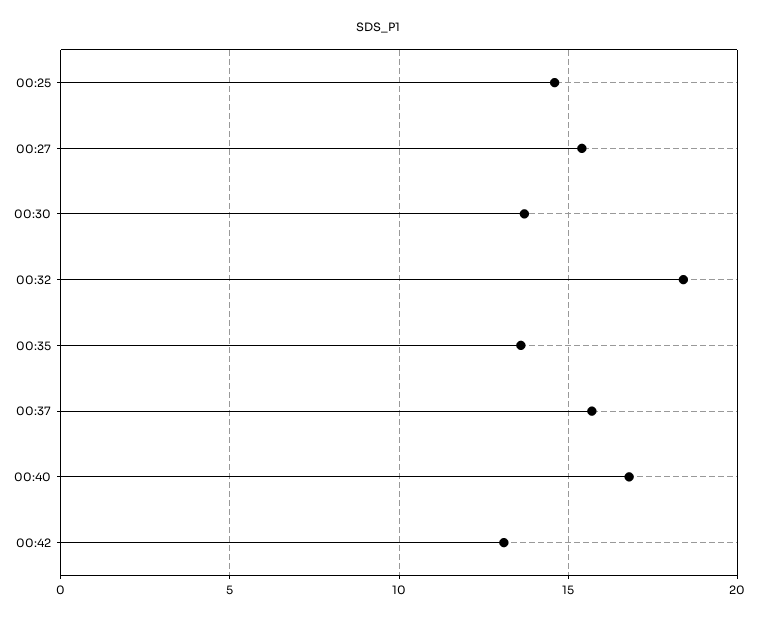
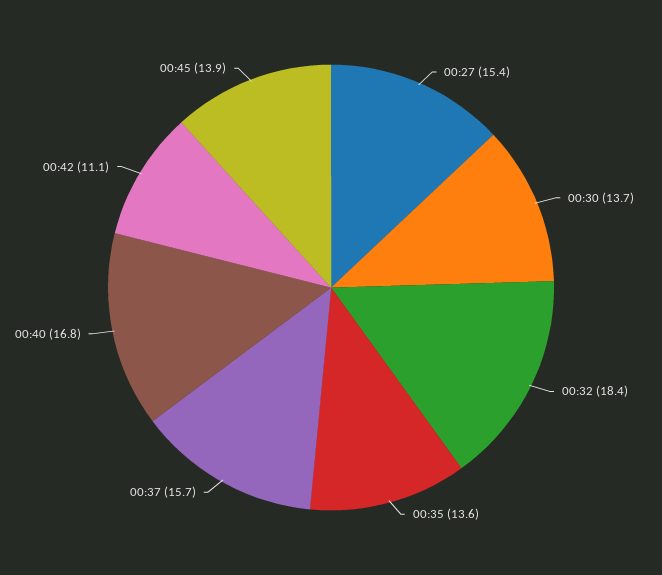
00:25: 14.5 -> none
00:42: 13 -> 11.1
00:45: none -> 13.9

